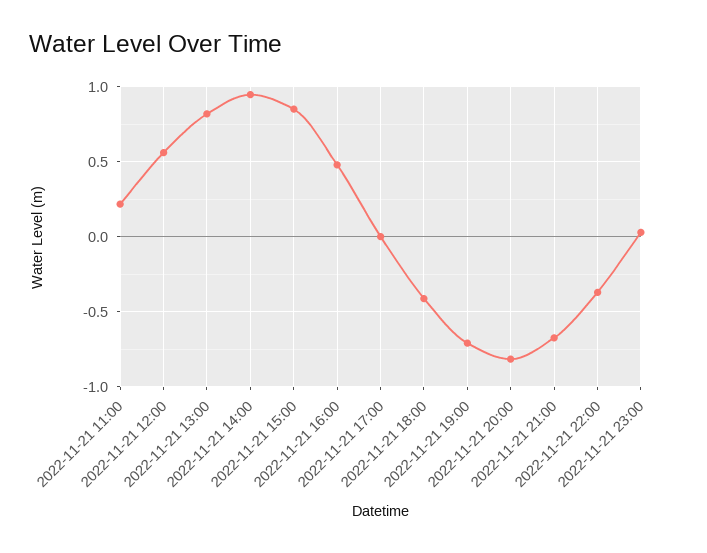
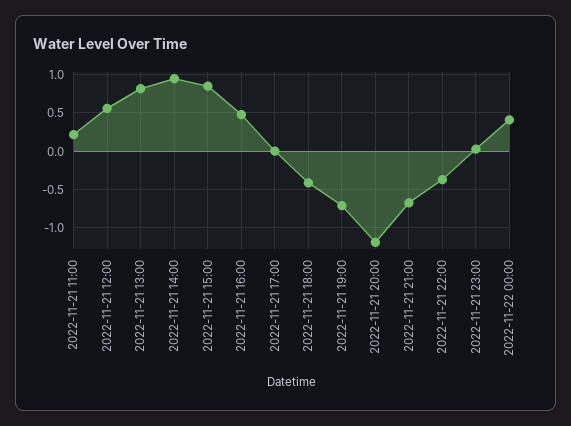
2022-11-21 20:00: -0.8 -> -1.2
2022-11-22 00:00: none -> 0.4

